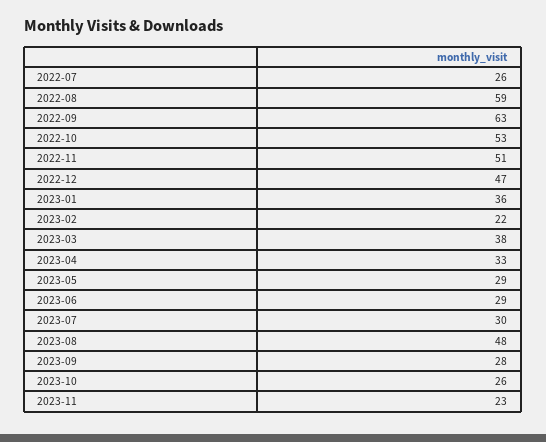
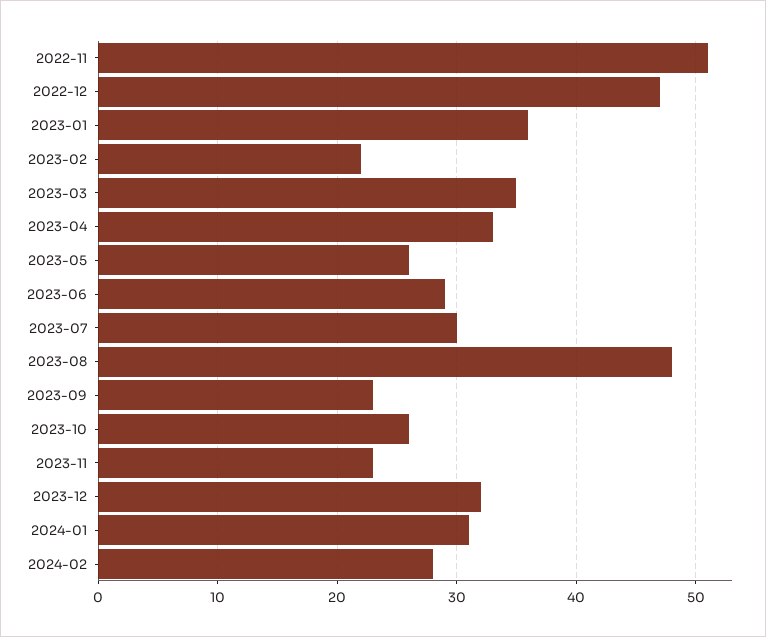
2022-07: 26 -> none
2022-08: 59 -> none
2022-09: 63 -> none
2022-10: 53 -> none
2023-03: 38 -> 35
2023-05: 29 -> 26
2023-09: 28 -> 23
2023-12: none -> 32
2024-01: none -> 31
2024-02: none -> 28

